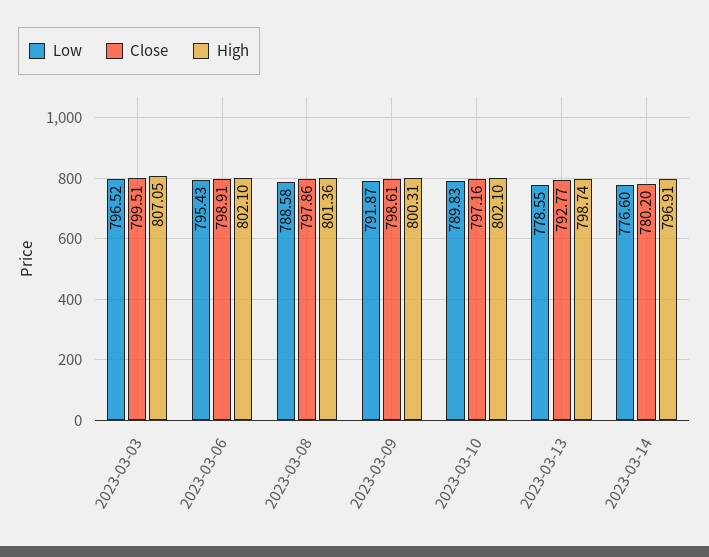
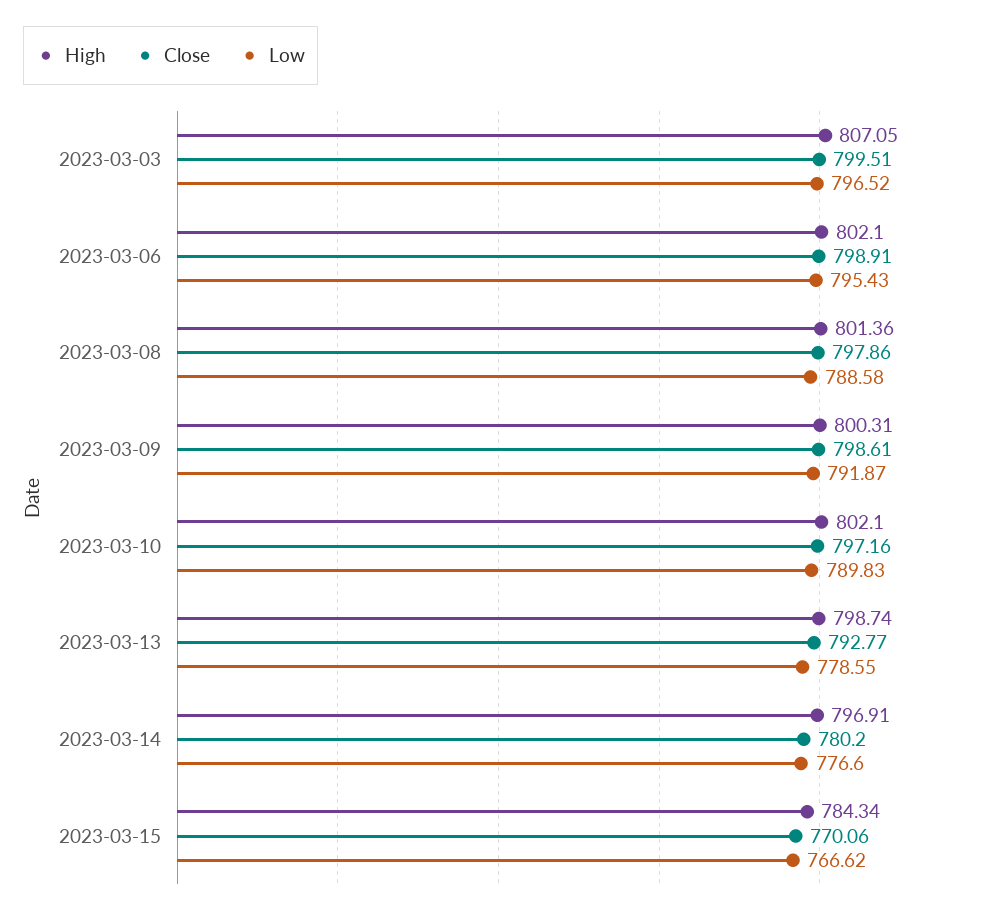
High, 2023-03-15: none -> 784.34
Close, 2023-03-15: none -> 770.06
Low, 2023-03-15: none -> 766.62

